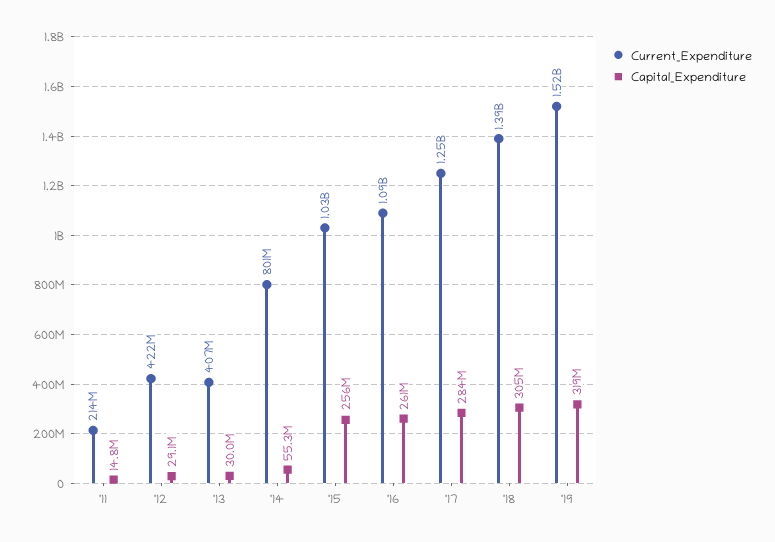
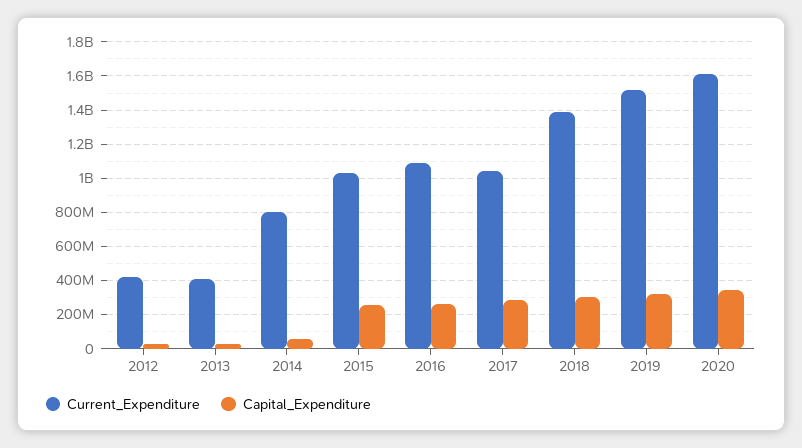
Current_Expenditure, '11: 214000000 -> none
Capital_Expenditure, '11: 14800000 -> none
Current_Expenditure, '17: 1250000000 -> 1050000000
Current_Expenditure, 2020: none -> 1600000000
Capital_Expenditure, 2020: none -> 350000000

